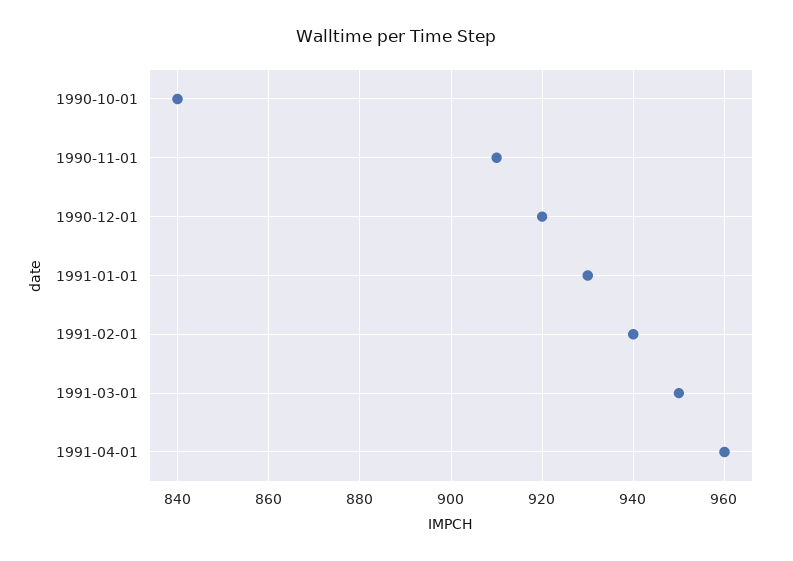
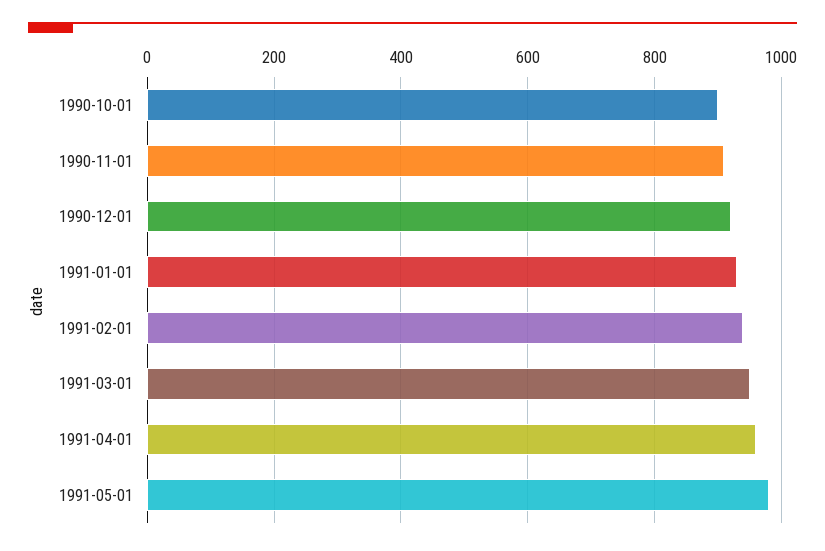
1990-10-01: 840 -> 900
1991-05-01: none -> 980

